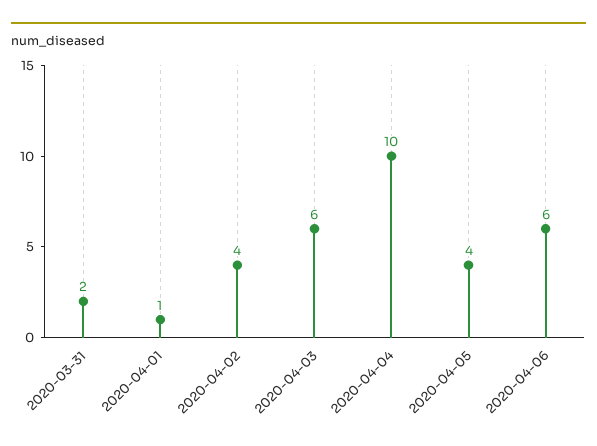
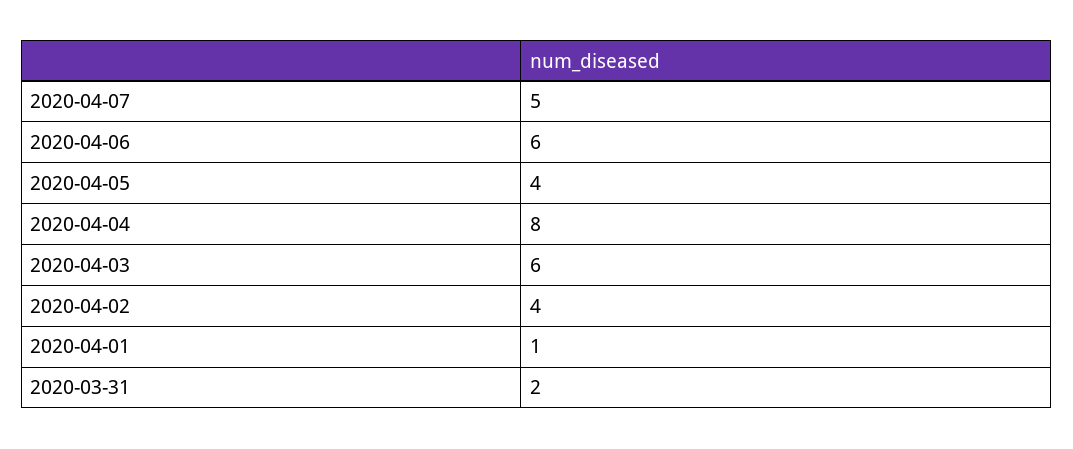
2020-04-04: 10 -> 8
2020-04-07: none -> 5

